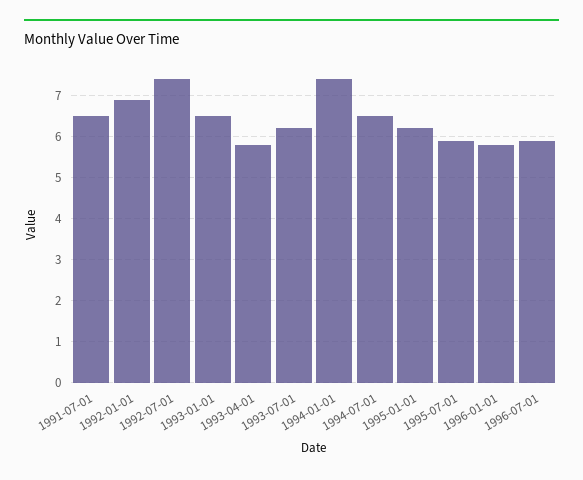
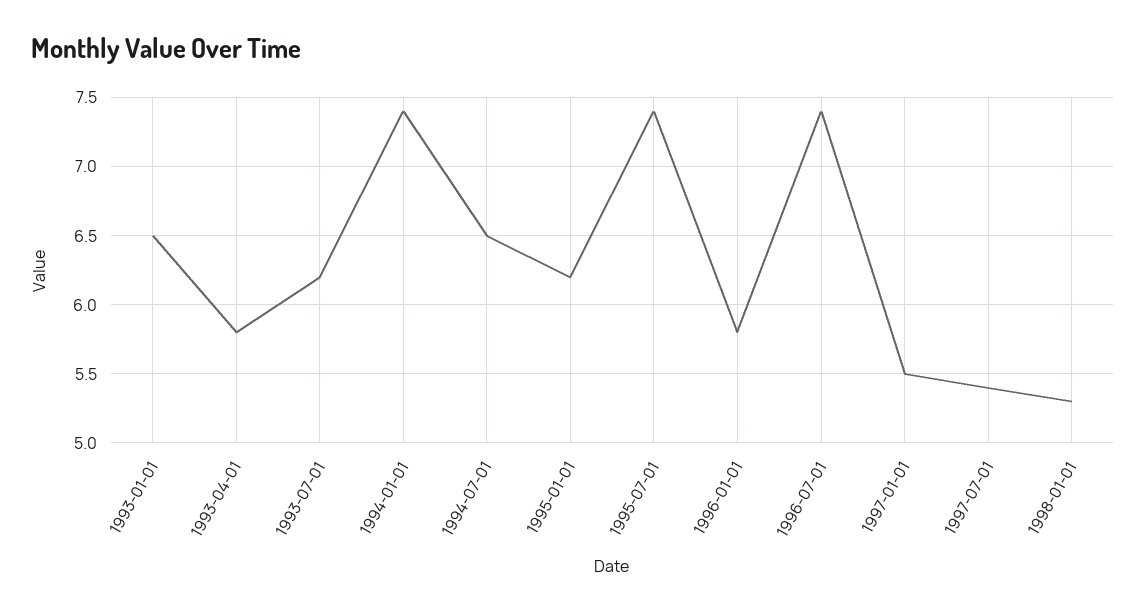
1991-07-01: 6.5 -> none
1992-01-01: 7 -> none
1992-07-01: 7.5 -> none
1995-07-01: 6 -> 7.4
1996-07-01: 6 -> 7.4
1997-01-01: none -> 5.5
1997-07-01: none -> 5.4
1998-01-01: none -> 5.3

